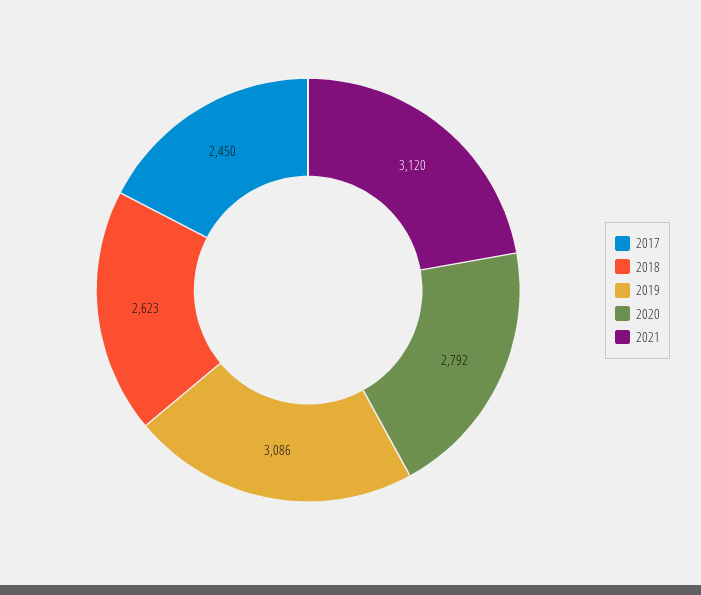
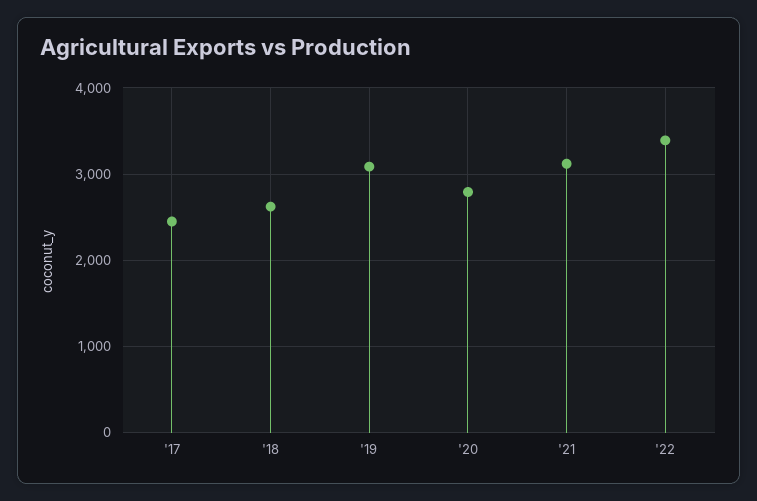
'22: none -> 3400

